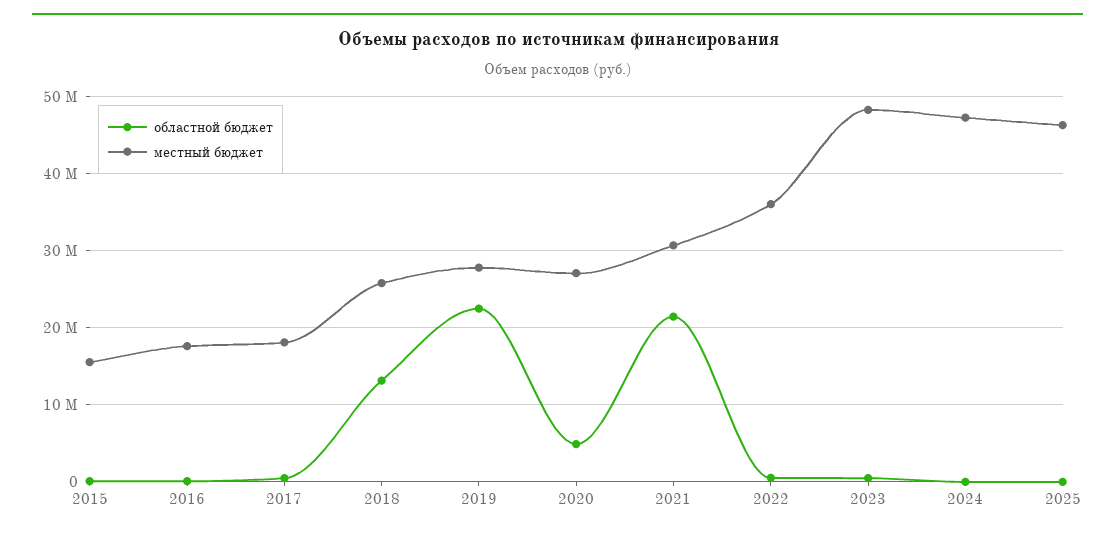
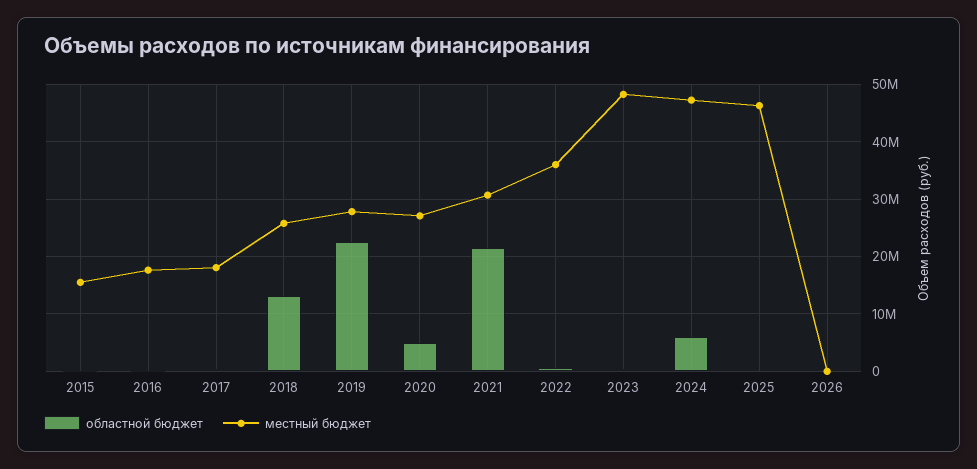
областной бюджет, 2024: 0 -> 6000000
областной бюджет, 2026: none -> 0
местный бюджет, 2026: none -> 0

